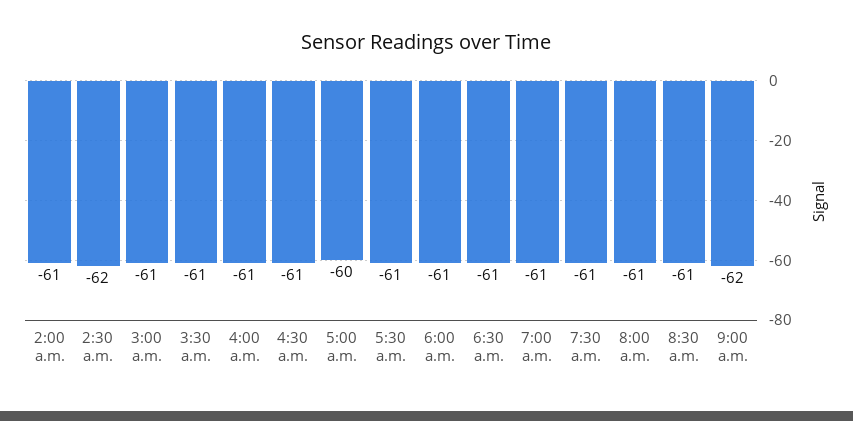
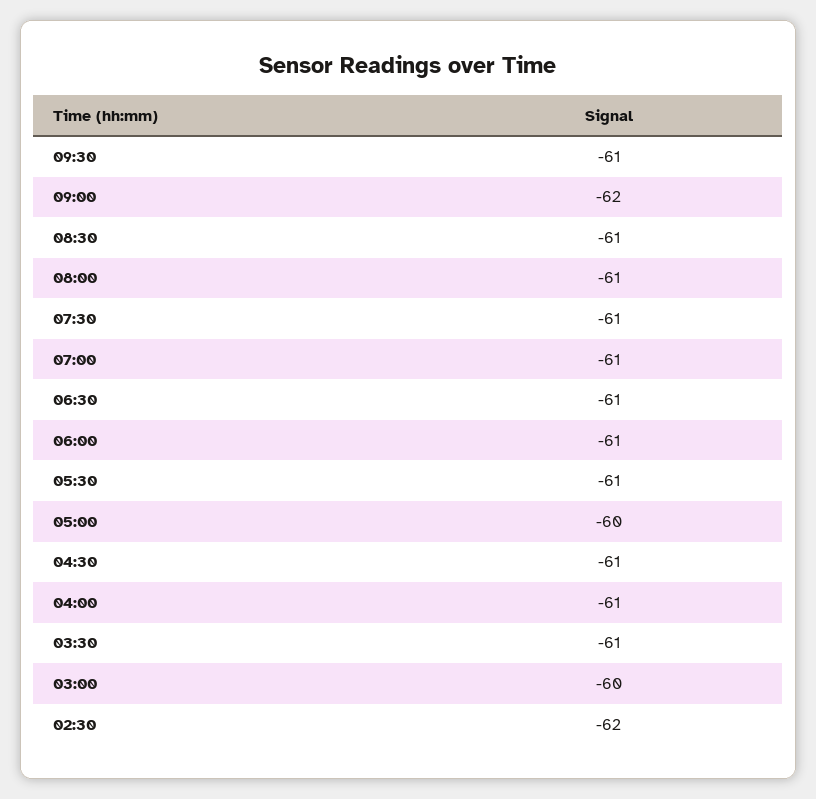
2:00 a.m.: -61 -> none
3:00 a.m.: -61 -> -60
09:30: none -> -61

